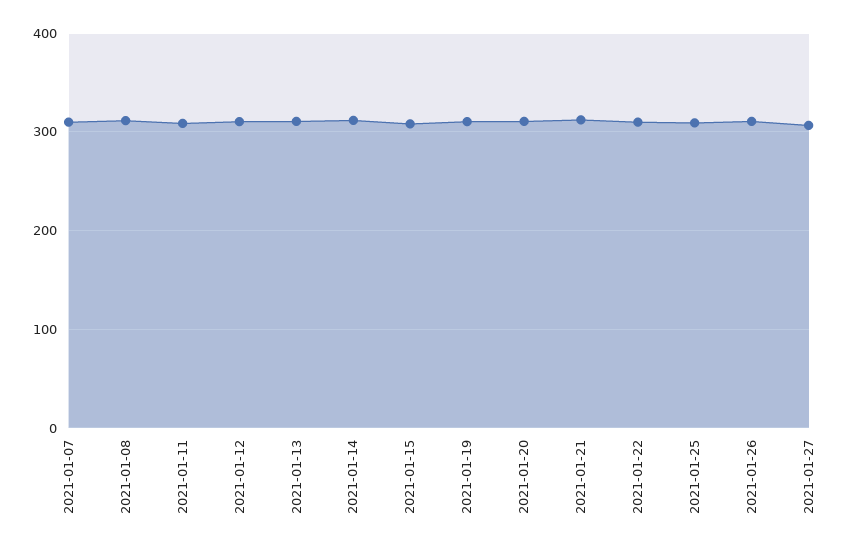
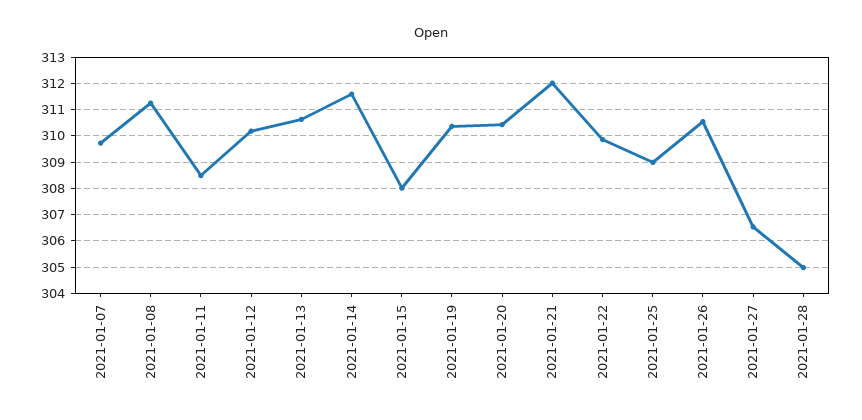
2021-01-28: none -> 305

